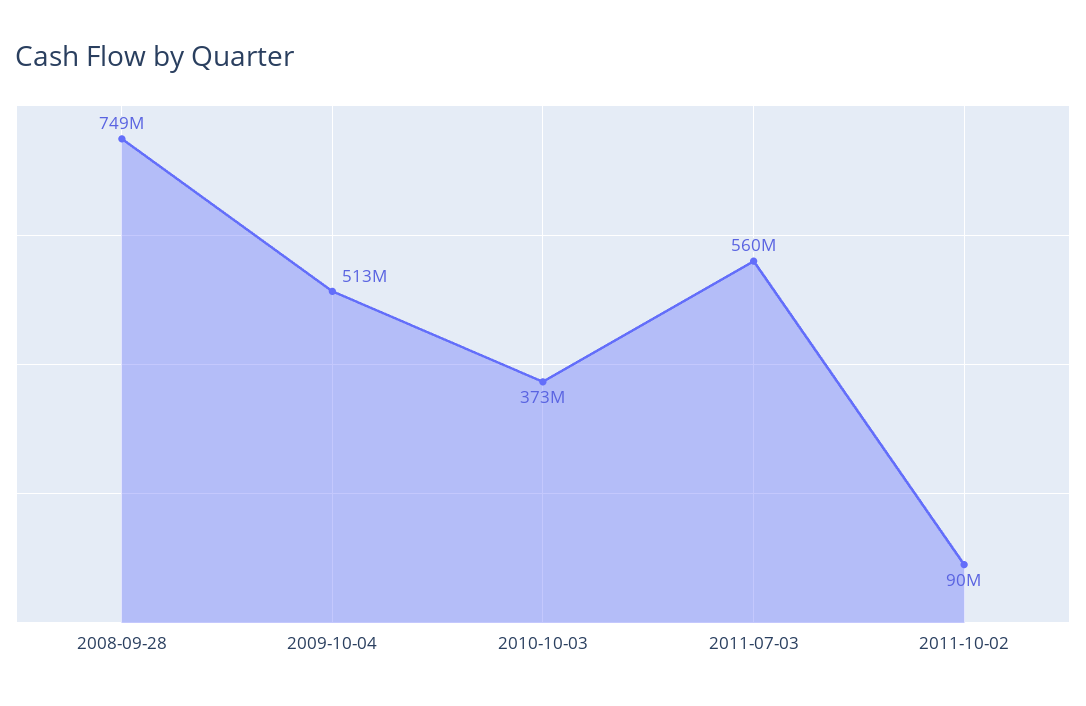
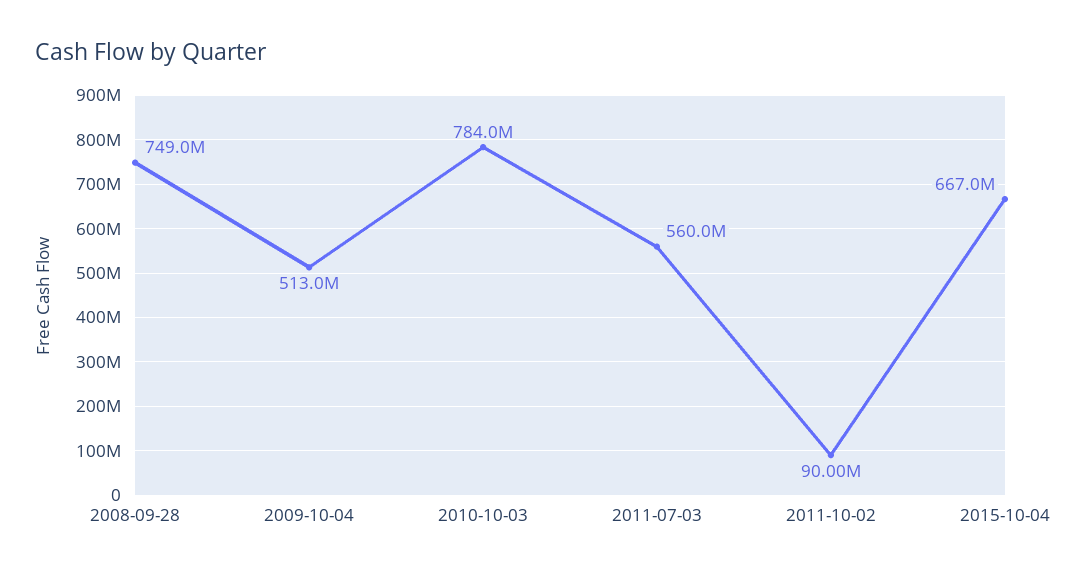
2010-10-03: 373000000 -> 784000000
2015-10-04: none -> 667000000

